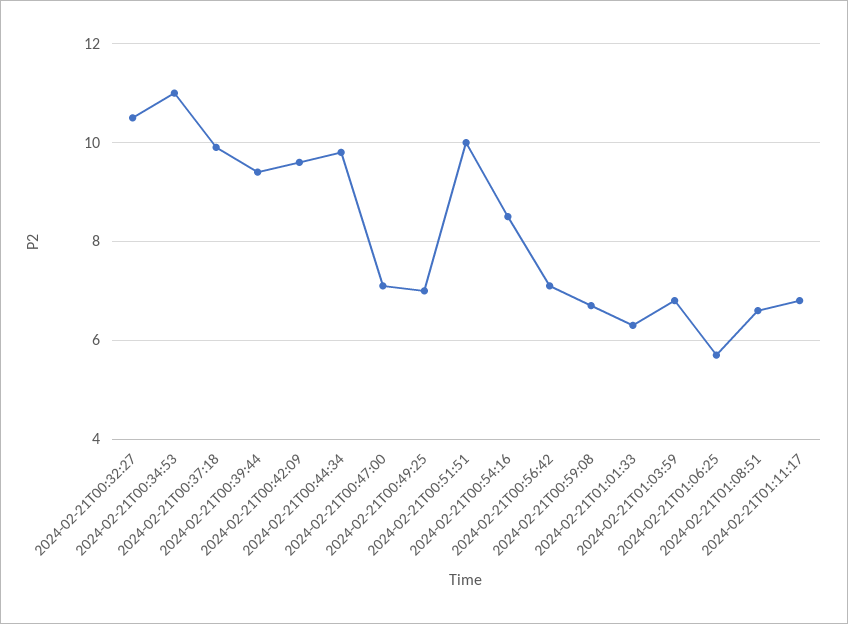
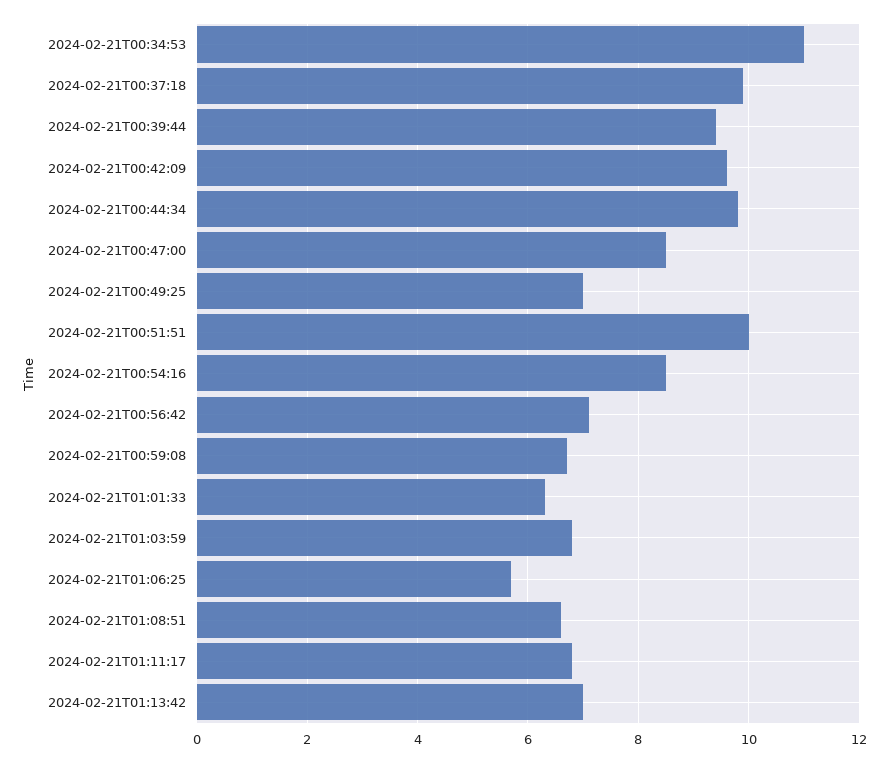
2024-02-21T00:32:27: 10.5 -> none
2024-02-21T00:47:00: 7 -> 8.5
2024-02-21T01:13:42: none -> 7

